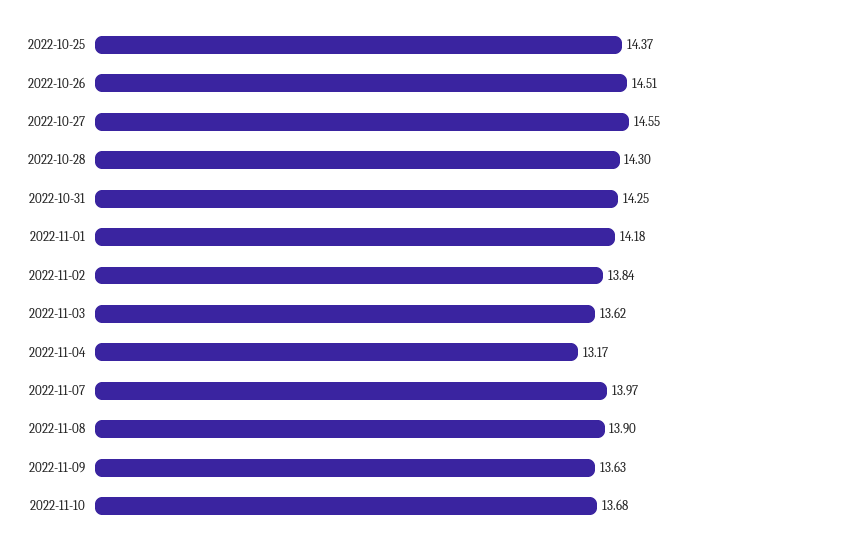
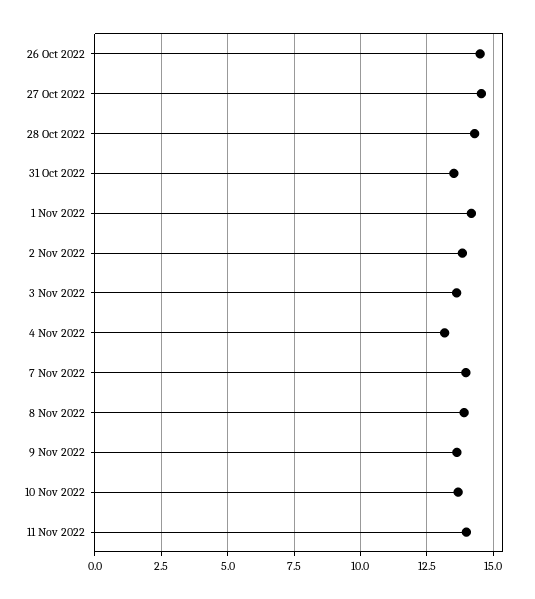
2022-10-25: 14.37 -> none
2022-10-31: 14.25 -> 13.5
11 Nov 2022: none -> 14

